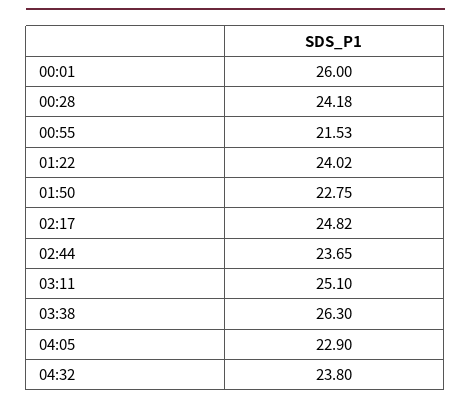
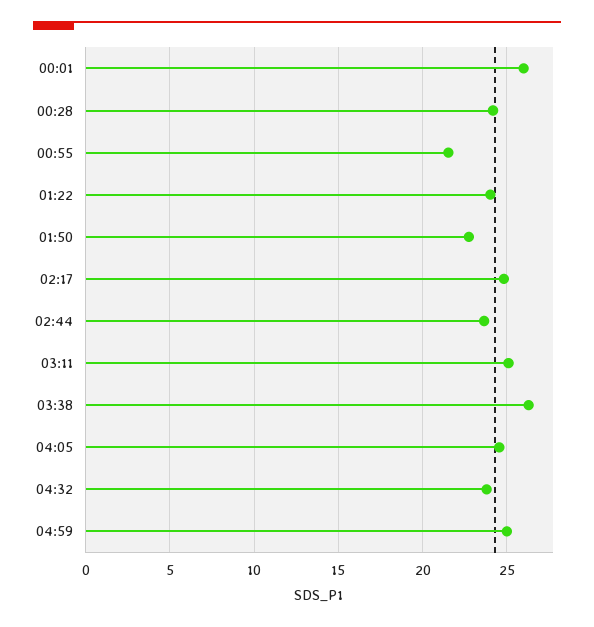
04:05: 22.9 -> 24.5
04:59: none -> 25

